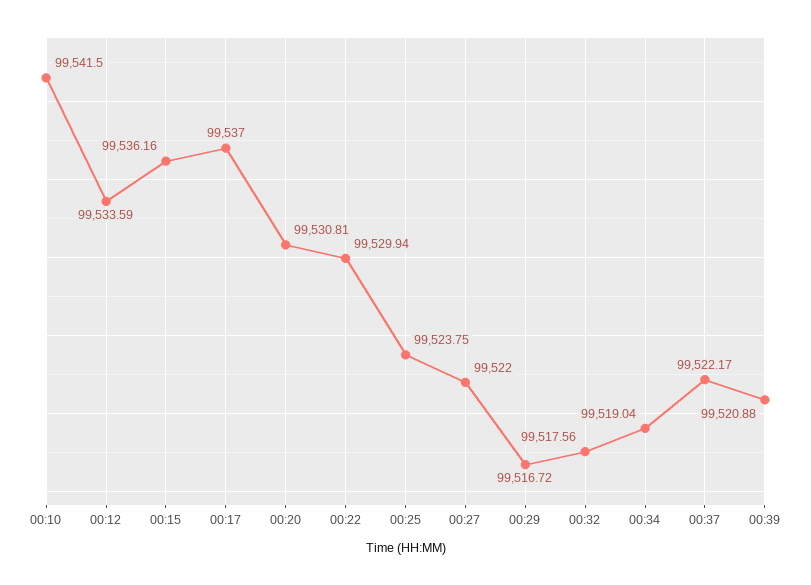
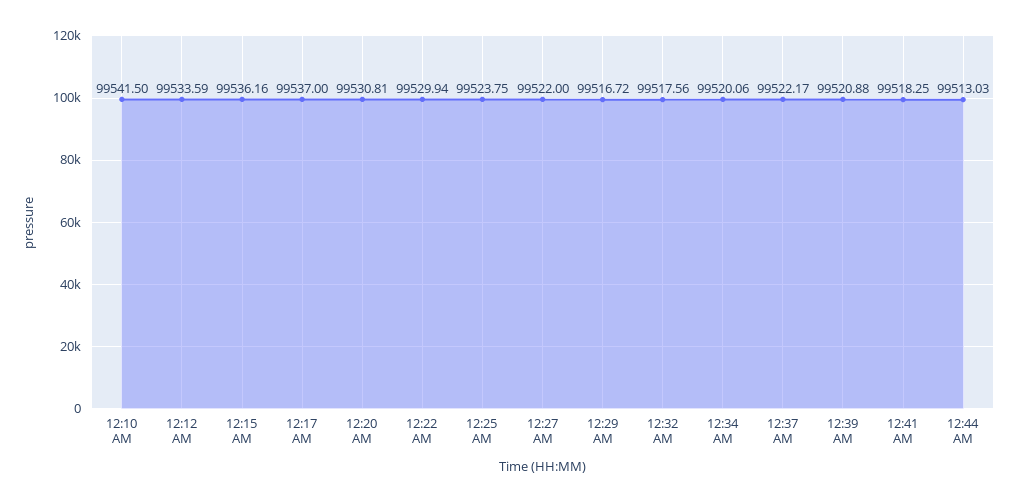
00:34: 99519.04 -> 99520.06
12:41 AM: none -> 99518.25
12:44 AM: none -> 99513.03

